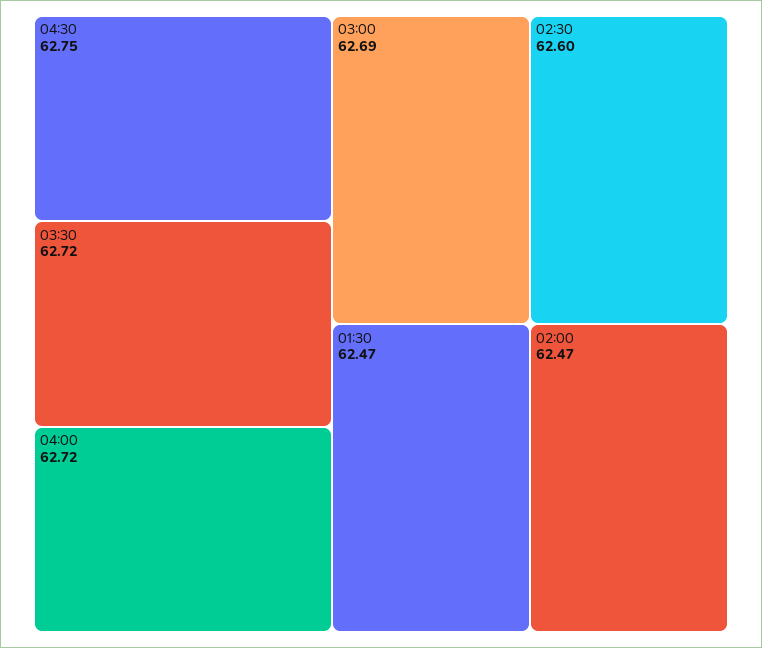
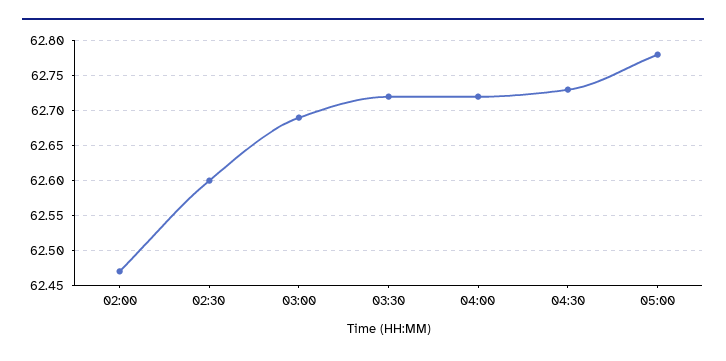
04:30: 62.75 -> 62.73
01:30: 62.47 -> none
05:00: none -> 62.78

